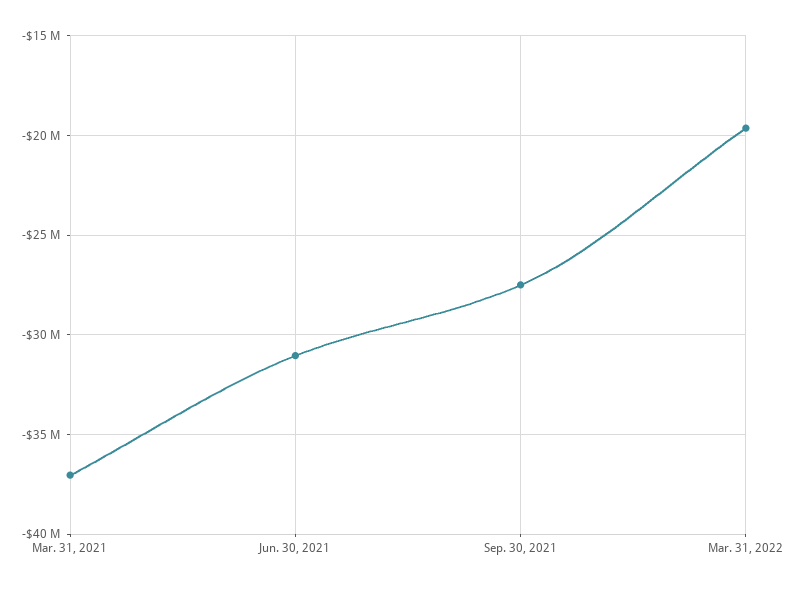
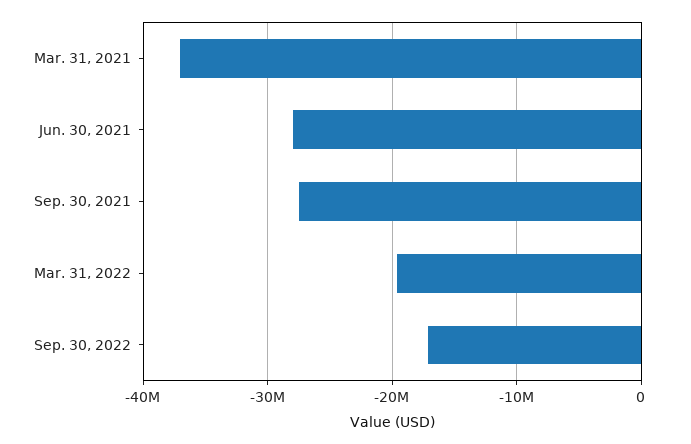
Jun. 30, 2021: -31000000 -> -28000000
Sep. 30, 2022: none -> -17000000

